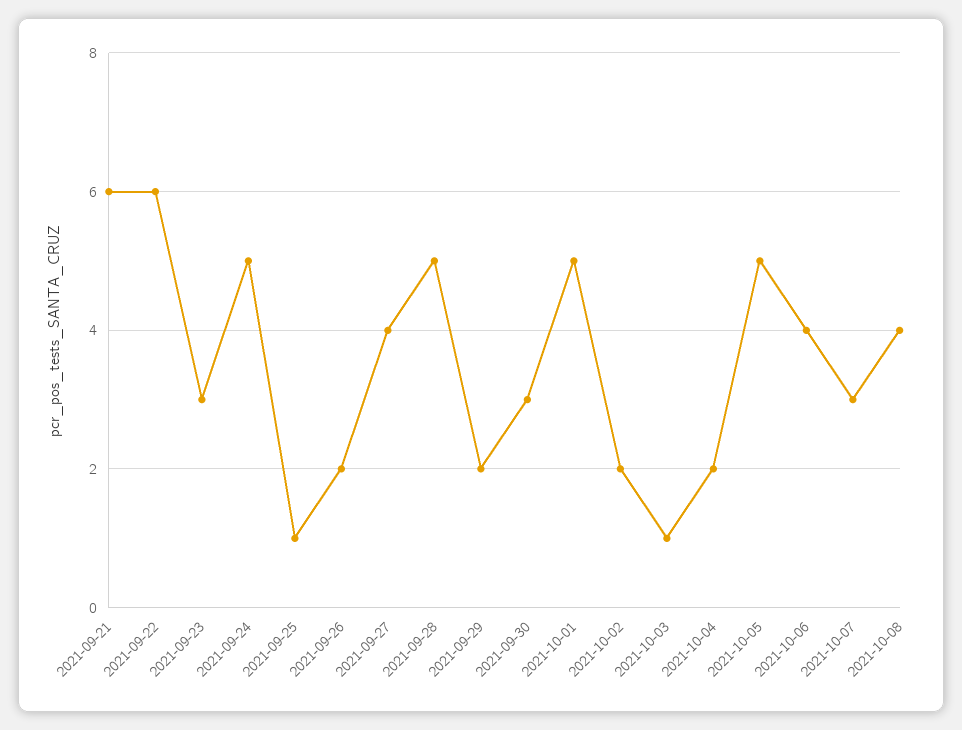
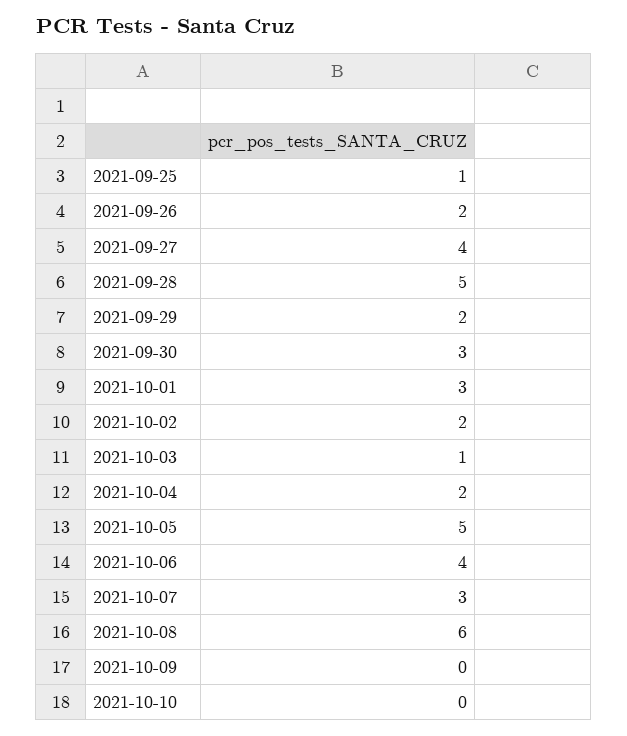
2021-09-21: 6 -> none
2021-09-22: 6 -> none
2021-09-23: 3 -> none
2021-09-24: 5 -> none
2021-10-01: 5 -> 3
2021-10-08: 4 -> 6
2021-10-09: none -> 0
2021-10-10: none -> 0

